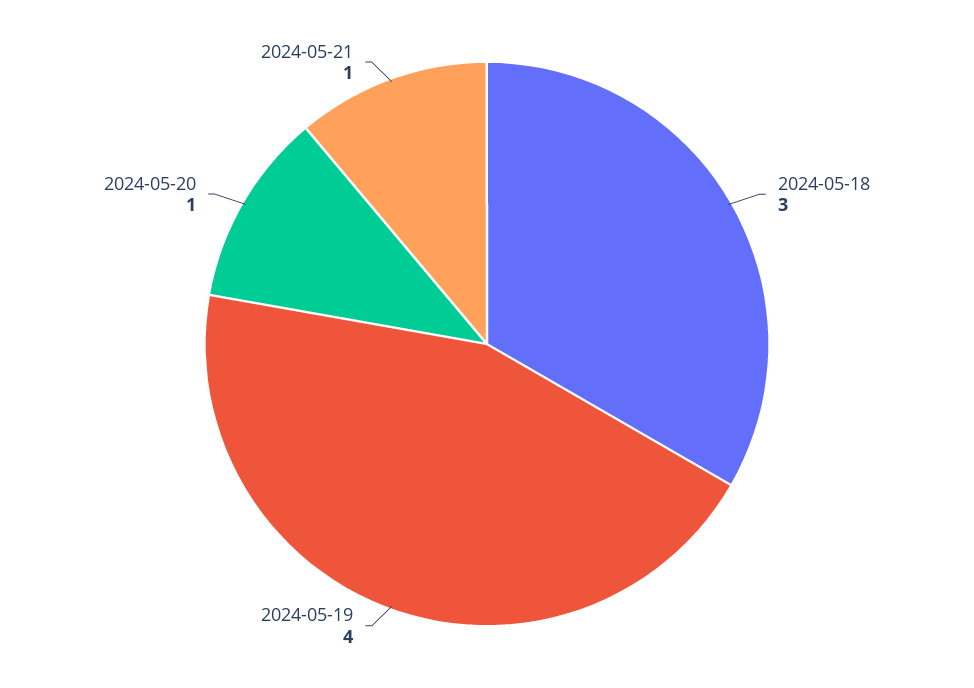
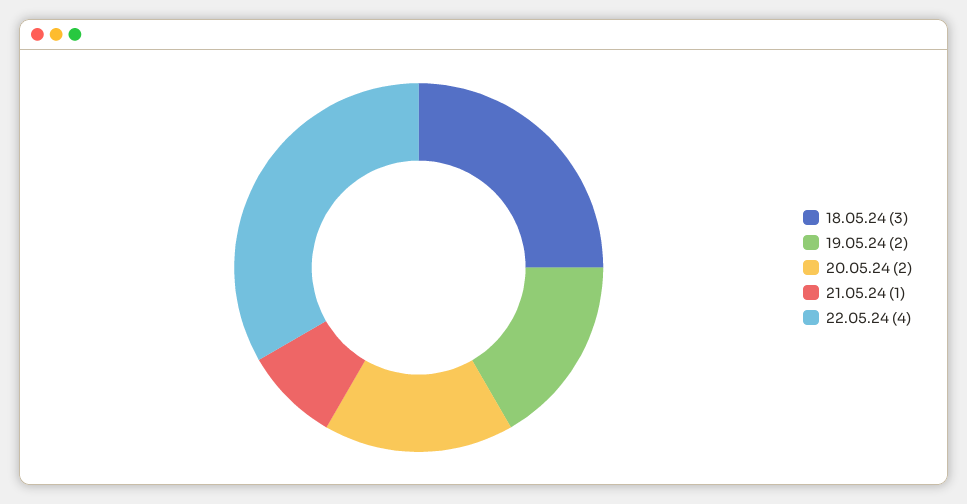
2024-05-19: 4 -> 2
2024-05-20: 1 -> 2
22.05.24: none -> 4

